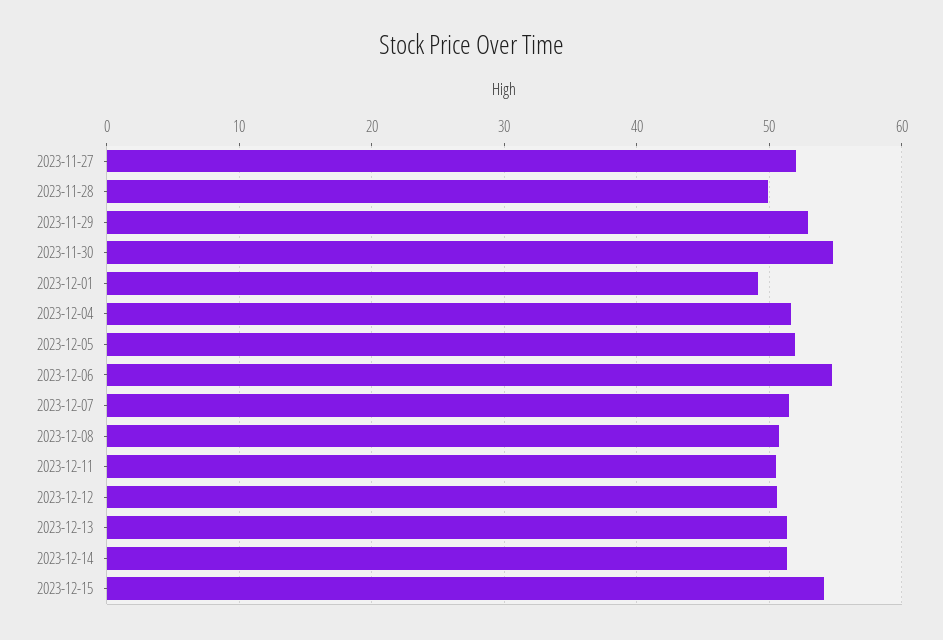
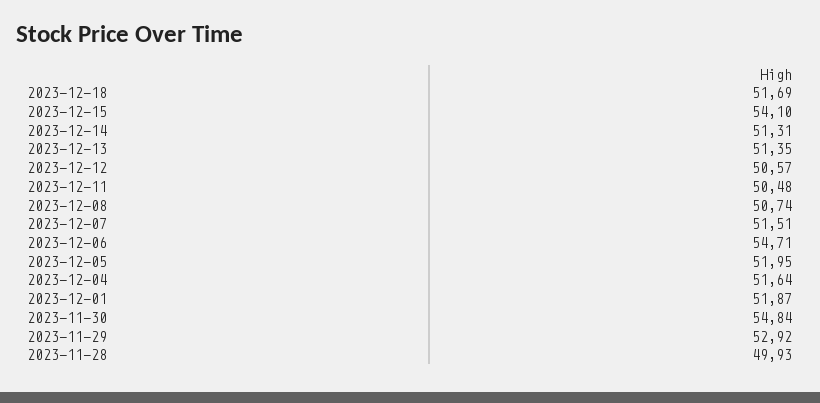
2023-11-27: 52 -> none
2023-12-01: 49 -> 51.87
2023-12-18: none -> 51.69

